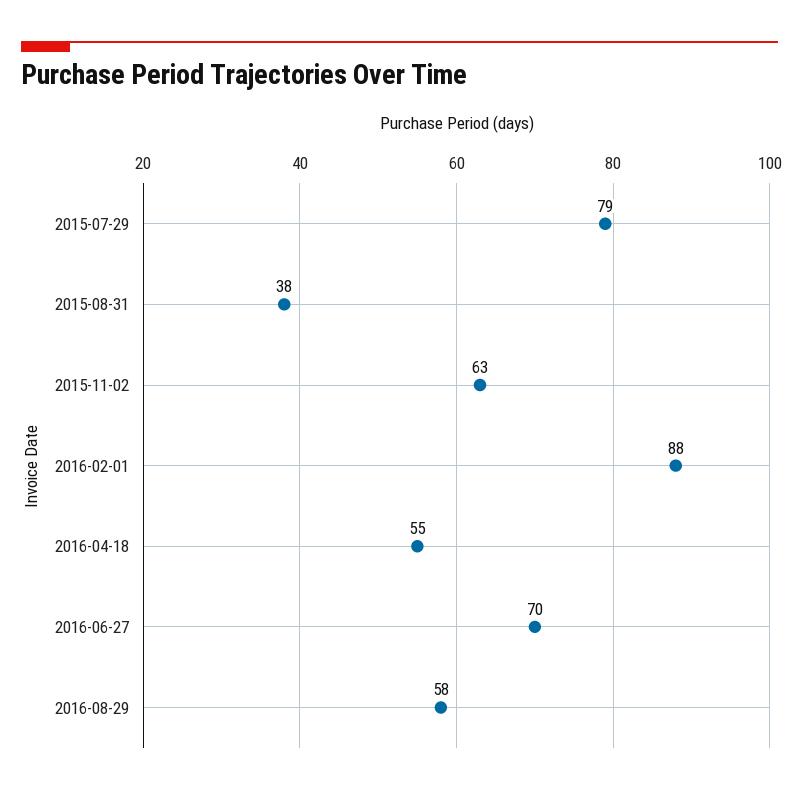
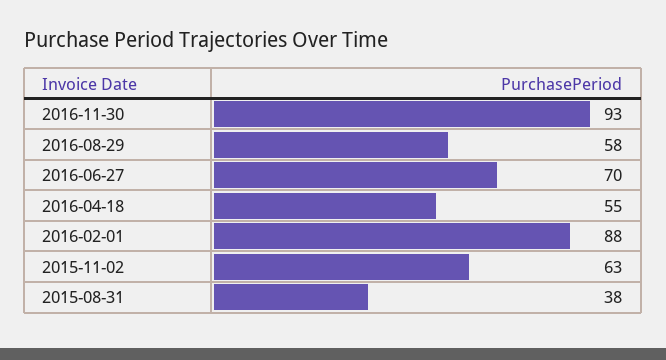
2015-07-29: 79 -> none
2016-11-30: none -> 93

